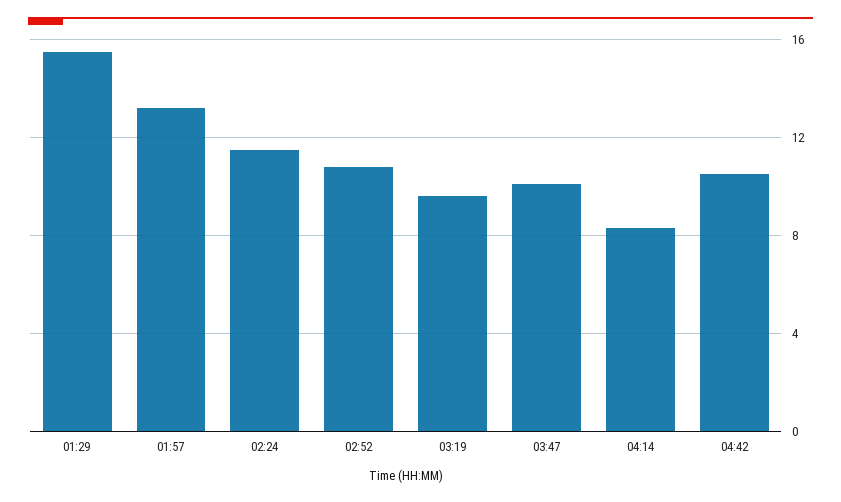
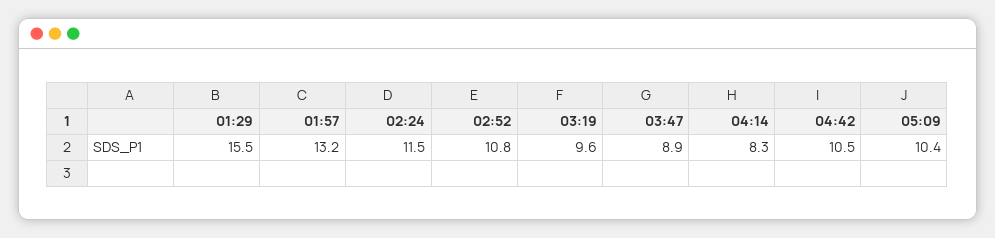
03:47: 10 -> 8.9
05:09: none -> 10.4

